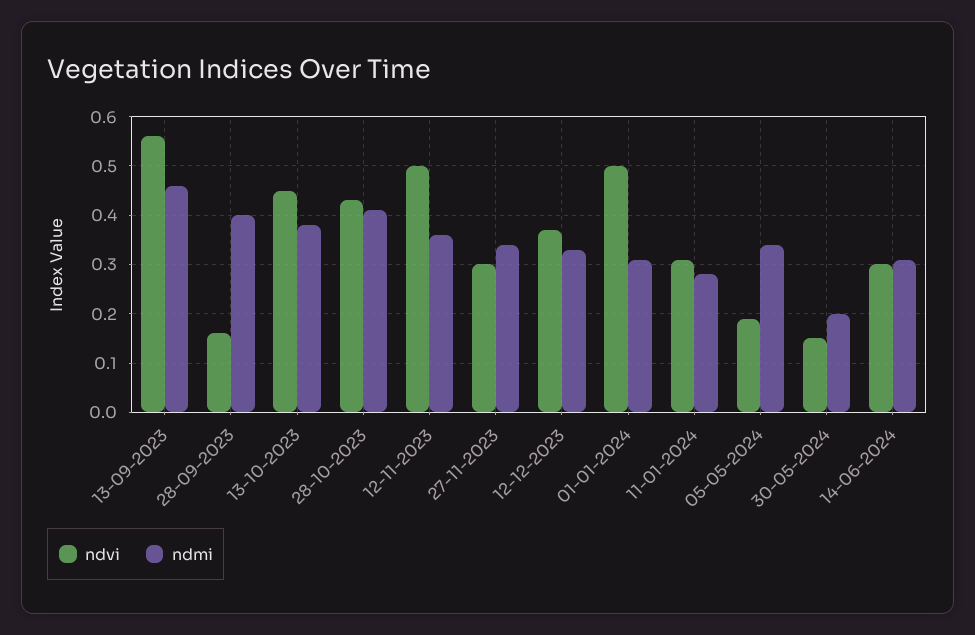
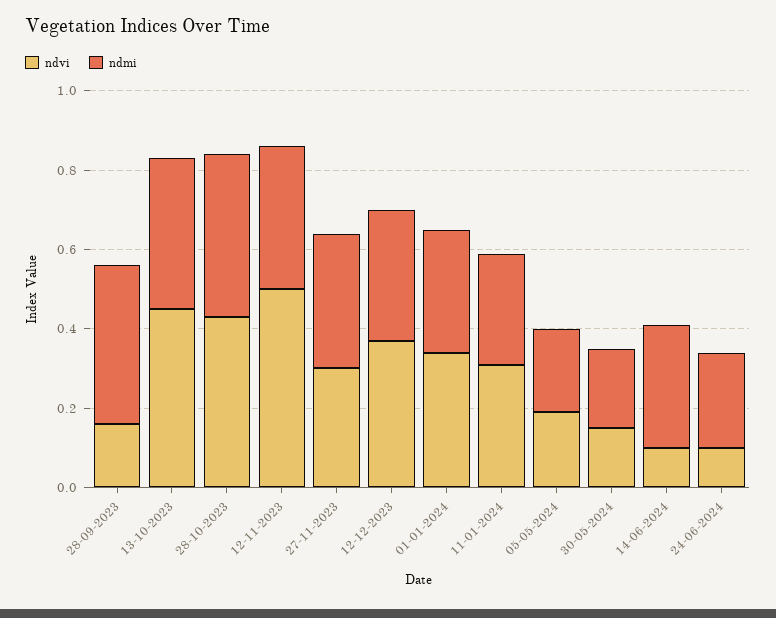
ndvi, 13-09-2023: 0.55 -> none
ndmi, 13-09-2023: 0.45 -> none
ndvi, 01-01-2024: 0.5 -> 0.35
ndmi, 05-05-2024: 0.35 -> 0.2
ndvi, 14-06-2024: 0.3 -> 0.1
ndvi, 24-06-2024: none -> 0.1
ndmi, 24-06-2024: none -> 0.25

